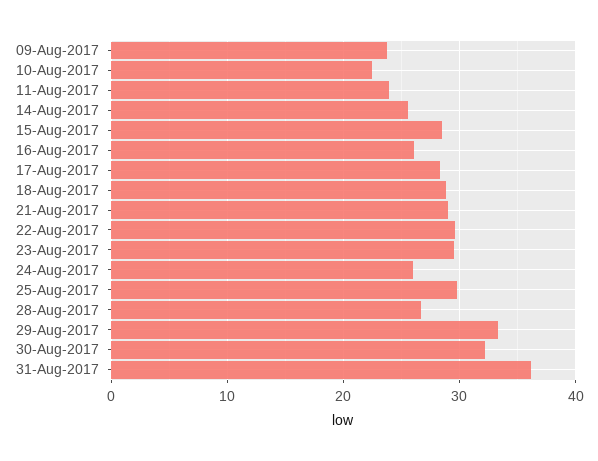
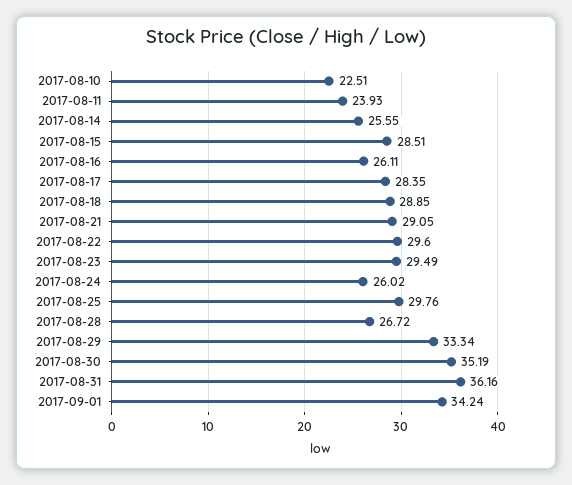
09-Aug-2017: 24 -> none
30-Aug-2017: 32 -> 35.19
2017-09-01: none -> 34.24

